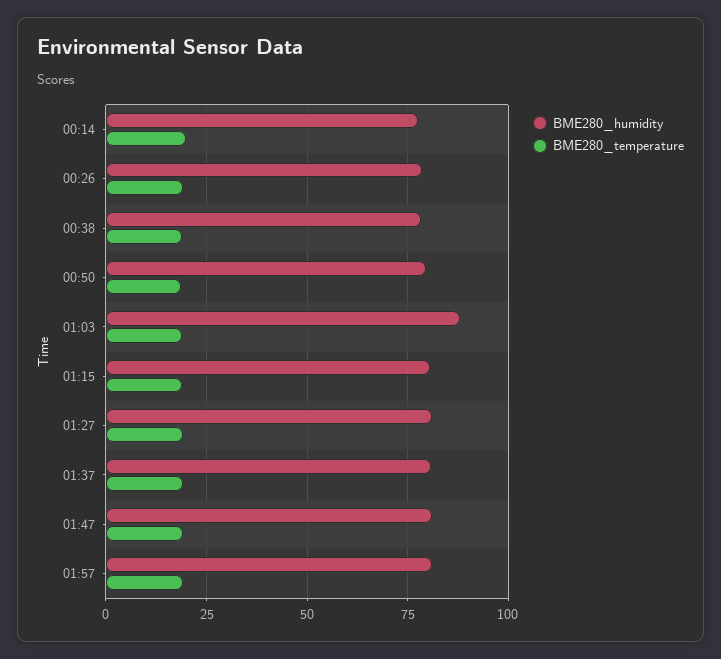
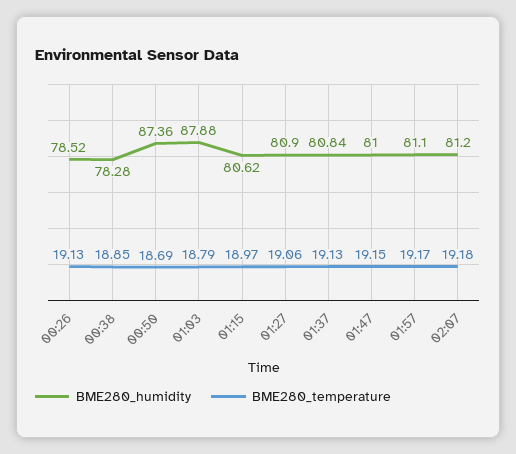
BME280_humidity, 00:14: 77.5 -> none
BME280_temperature, 00:14: 20 -> none
BME280_humidity, 00:50: 80 -> 87.36
BME280_humidity, 02:07: none -> 81.2
BME280_temperature, 02:07: none -> 19.18

